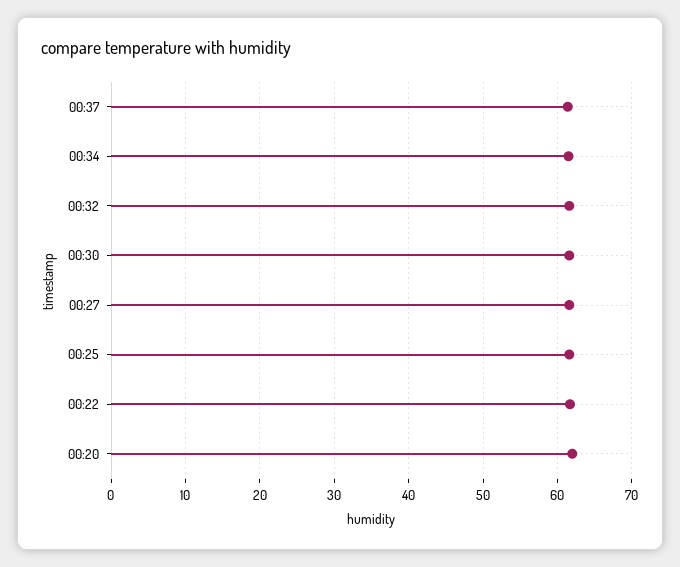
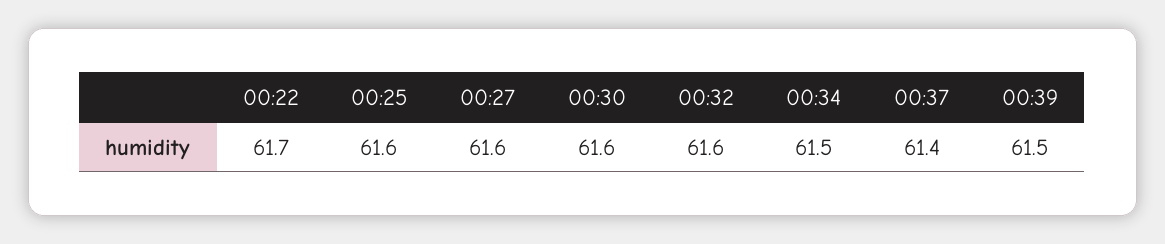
00:20: 62 -> none
00:39: none -> 61.5

